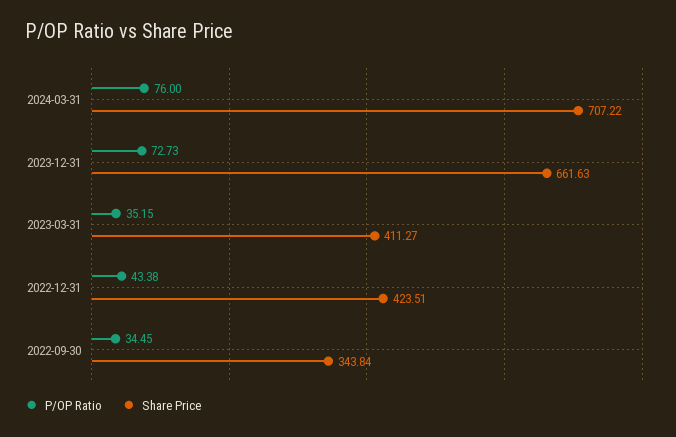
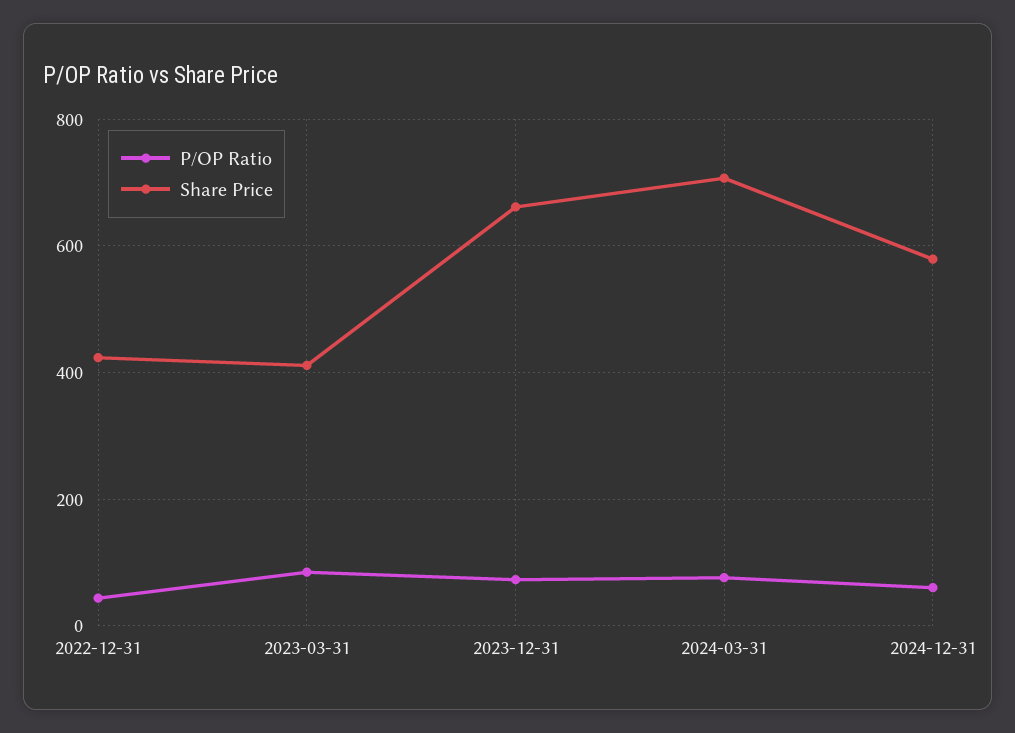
P/OP Ratio, 2023-03-31: 35.15 -> 80
P/OP Ratio, 2022-09-30: 34.45 -> none
Share Price, 2022-09-30: 343.84 -> none
P/OP Ratio, 2024-12-31: none -> 60
Share Price, 2024-12-31: none -> 580

